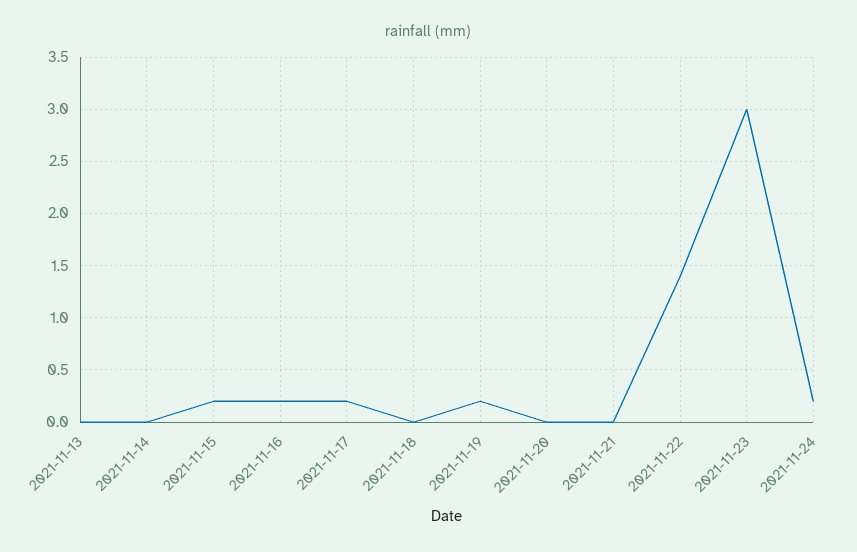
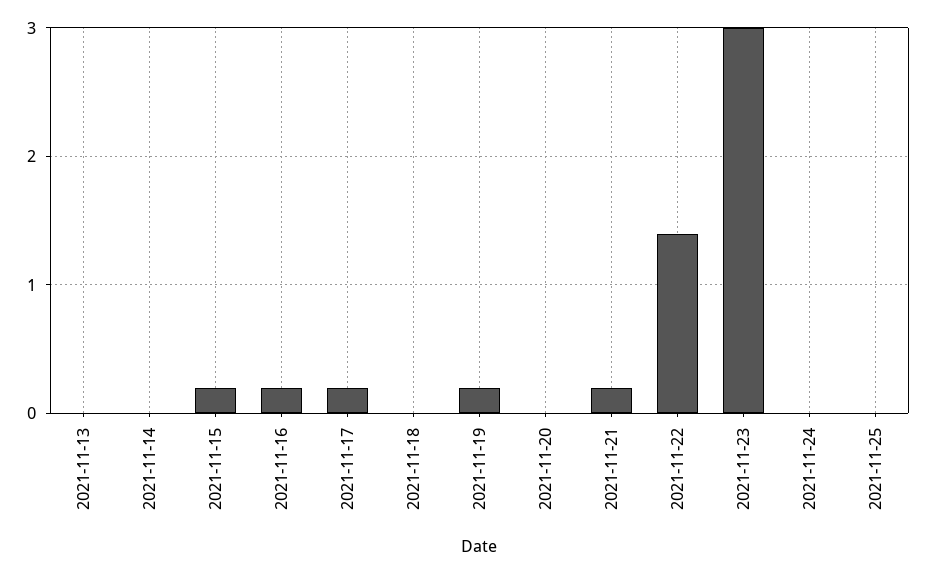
2021-11-21: 0 -> 0.2
2021-11-24: 0.2 -> 0
2021-11-25: none -> 0

